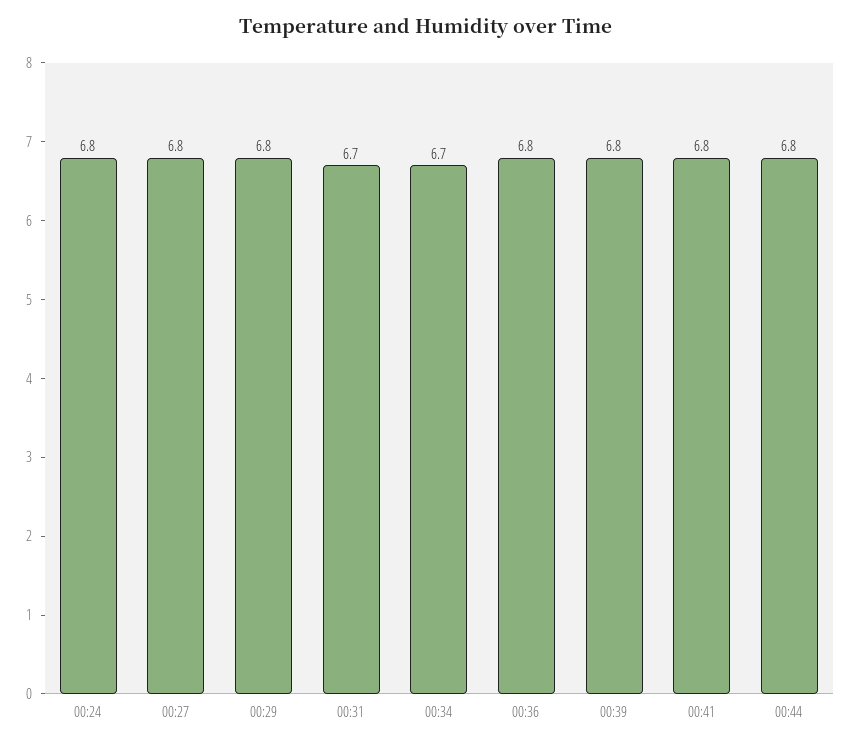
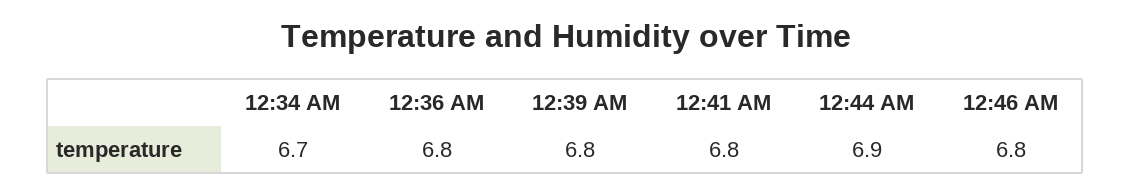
00:24: 6.8 -> none
00:27: 6.8 -> none
00:29: 6.8 -> none
00:31: 6.7 -> none
00:44: 6.8 -> 6.9
12:46 AM: none -> 6.8

